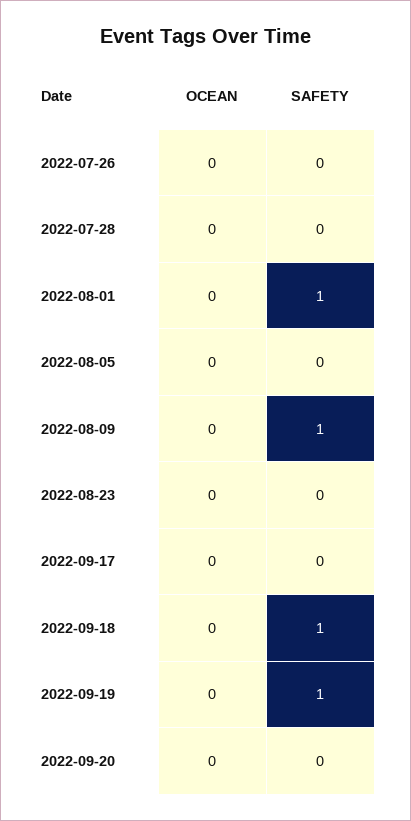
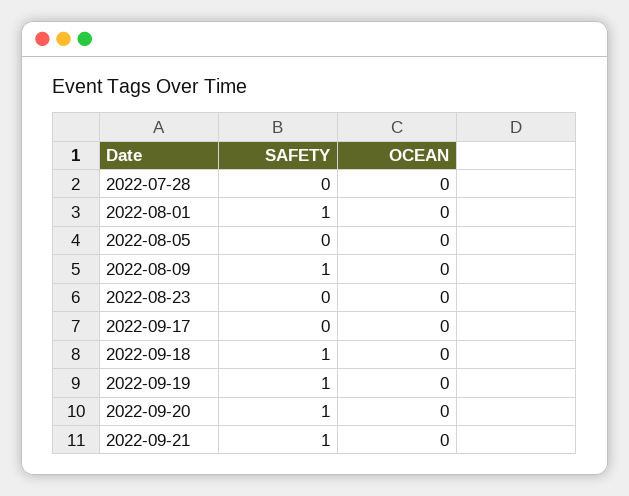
OCEAN, 2022-07-26: 0 -> none
SAFETY, 2022-07-26: 0 -> none
SAFETY, 2022-09-20: 0 -> 1
SAFETY, 2022-09-21: none -> 1
OCEAN, 2022-09-21: none -> 0

